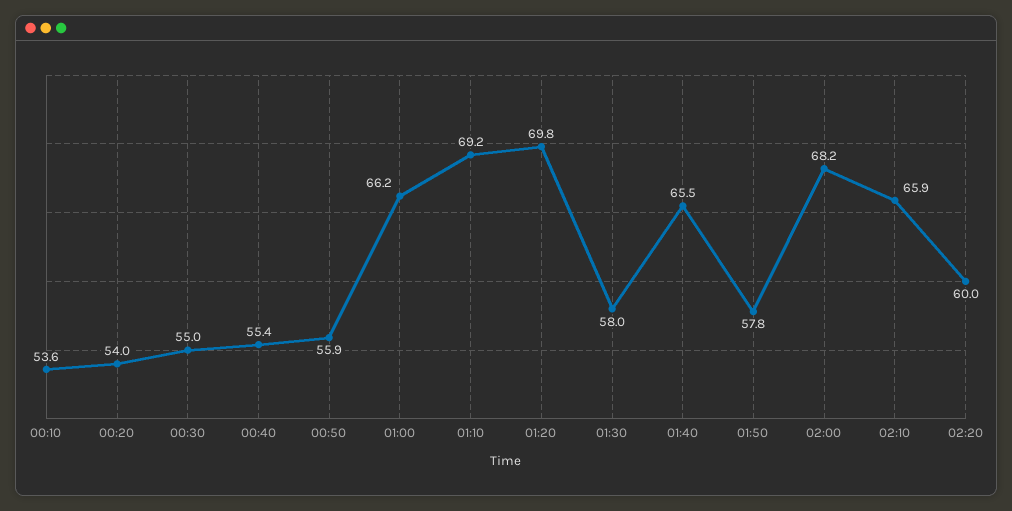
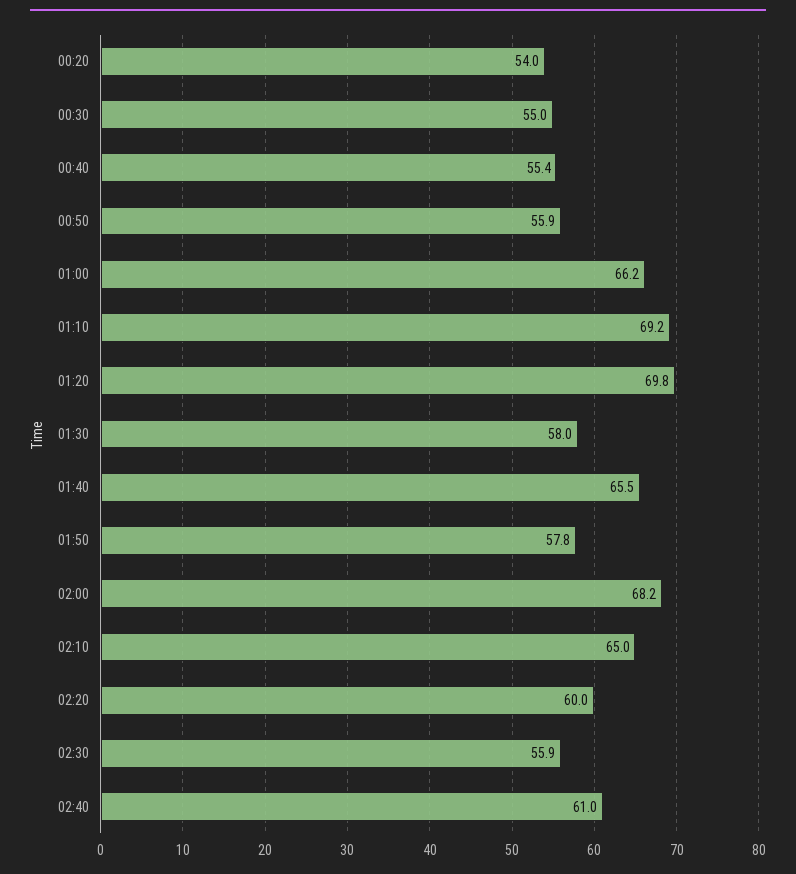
00:10: 53.6 -> none
02:10: 65.9 -> 65
02:30: none -> 55.9
02:40: none -> 61

